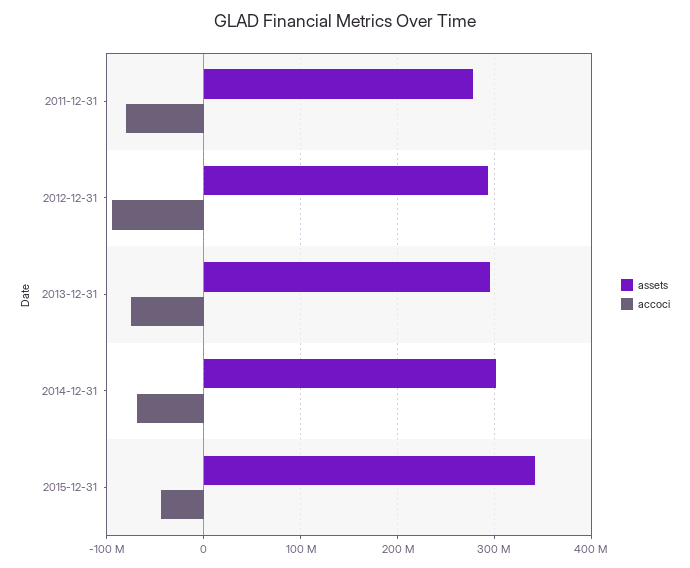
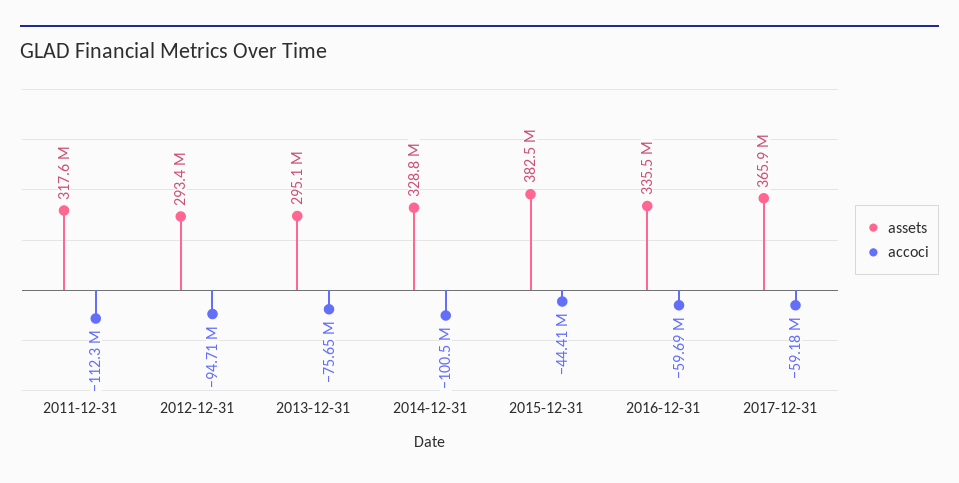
assets, 2011-12-31: 280000000 -> 317600000
accoci, 2011-12-31: -80000000 -> -112300000
assets, 2014-12-31: 300000000 -> 328800000
accoci, 2014-12-31: -70000000 -> -100500000
assets, 2015-12-31: 340000000 -> 382500000
assets, 2016-12-31: none -> 335500000
accoci, 2016-12-31: none -> -59690000
assets, 2017-12-31: none -> 365900000
accoci, 2017-12-31: none -> -59180000

